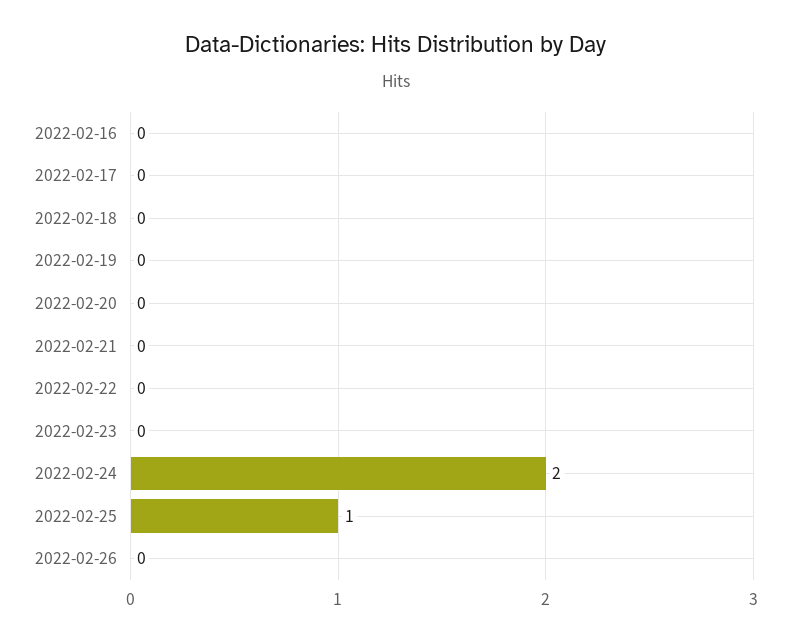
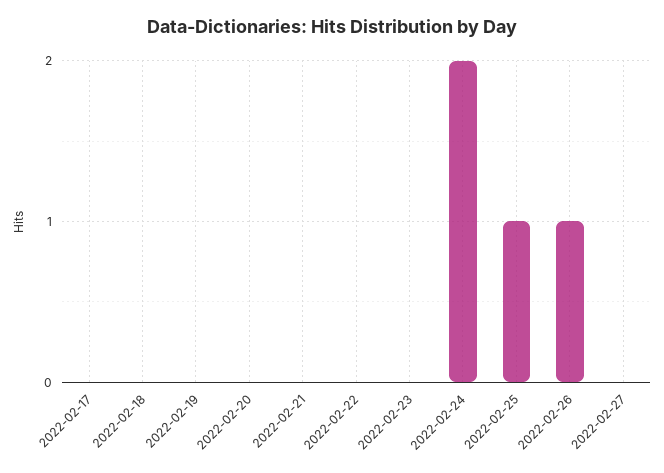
2022-02-16: 0 -> none
2022-02-26: 0 -> 1
2022-02-27: none -> 0

